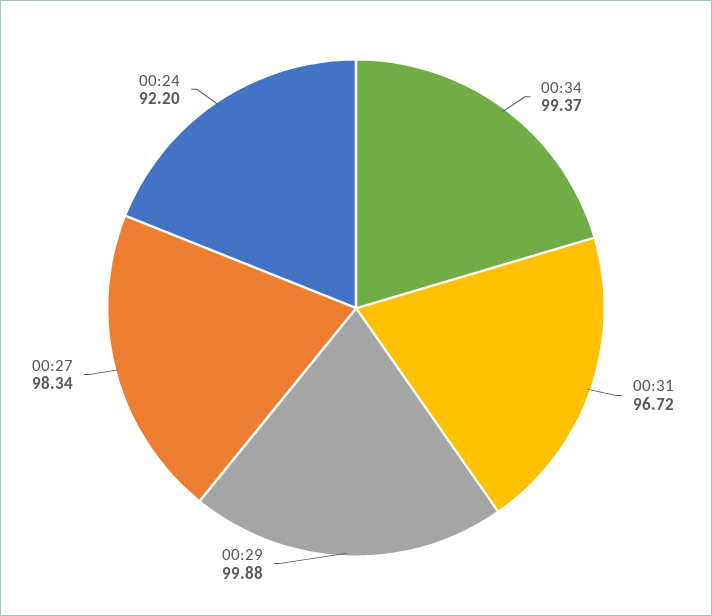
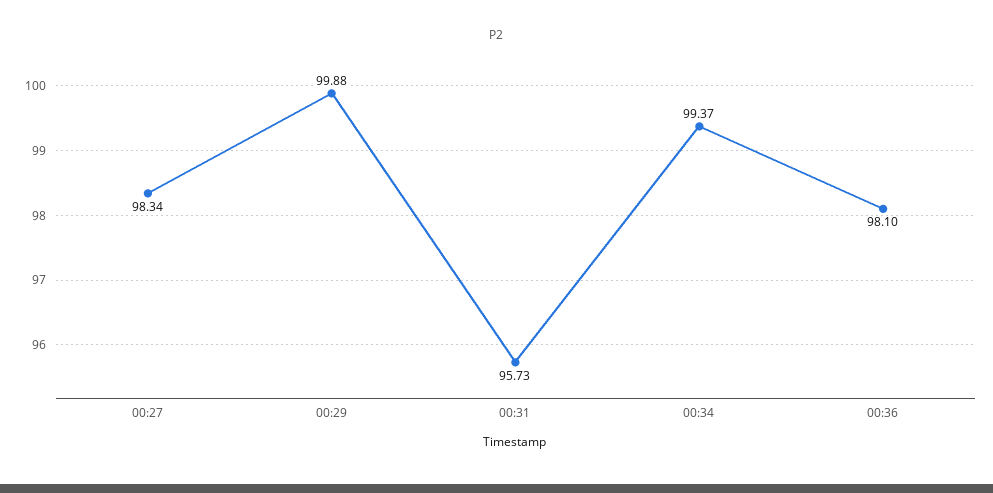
00:31: 96.72 -> 95.73
00:24: 92.2 -> none
00:36: none -> 98.1

